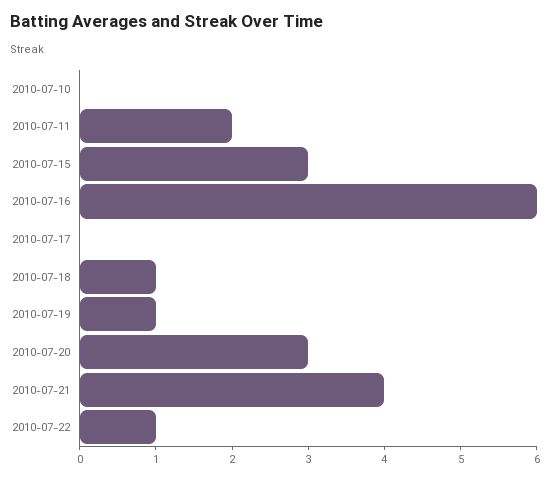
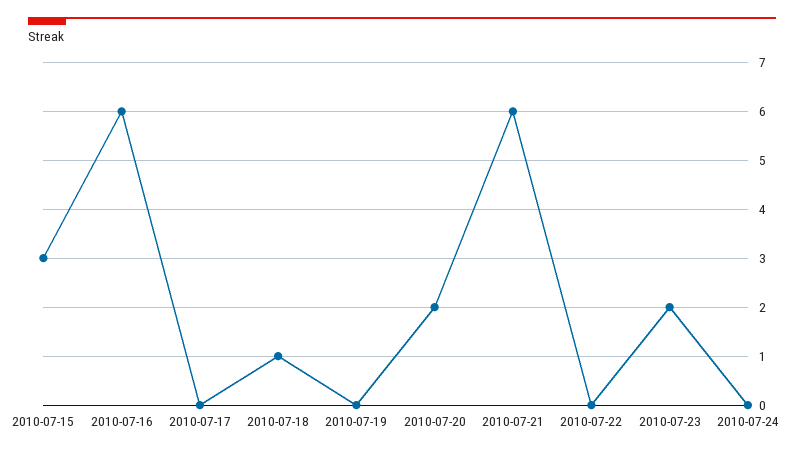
2010-07-10: 0 -> none
2010-07-11: 2 -> none
2010-07-19: 1 -> 0
2010-07-20: 3 -> 2
2010-07-21: 4 -> 6
2010-07-22: 1 -> 0
2010-07-23: none -> 2
2010-07-24: none -> 0

